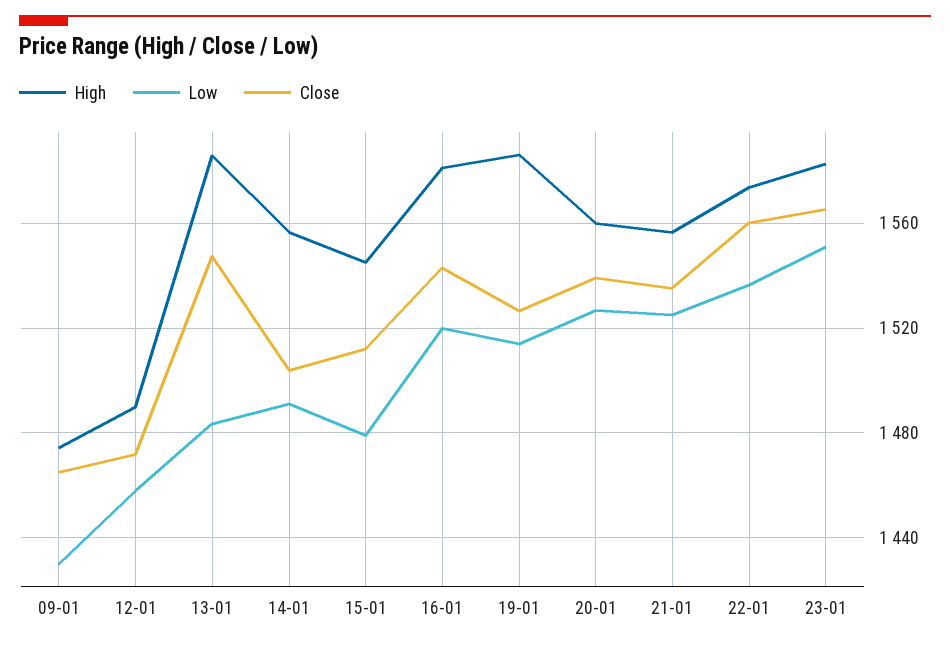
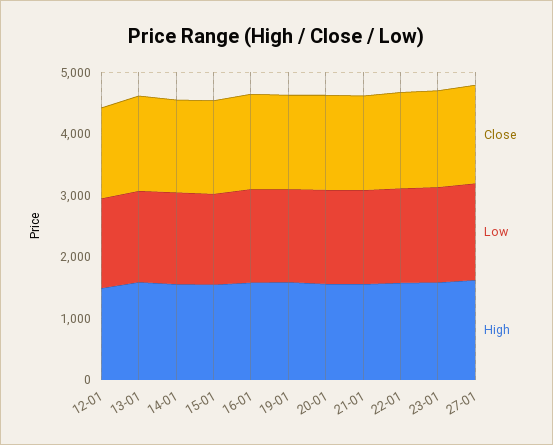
High, 09-01: 1475 -> none
Low, 09-01: 1430 -> none
Close, 09-01: 1465 -> none
Close, 27-01: none -> 1600
Low, 27-01: none -> 1600
High, 27-01: none -> 1600

